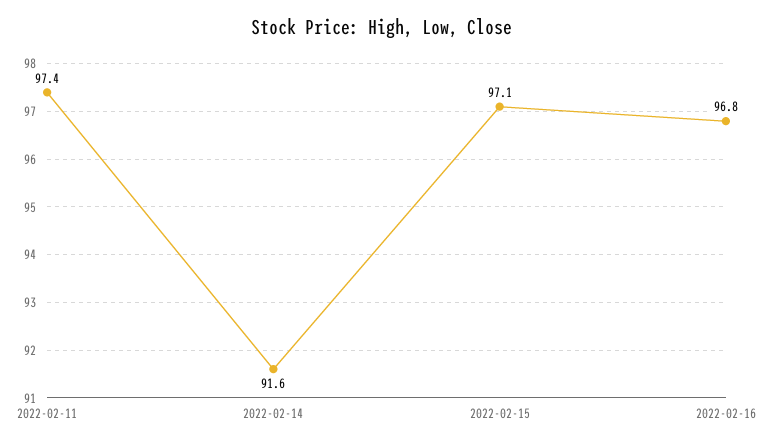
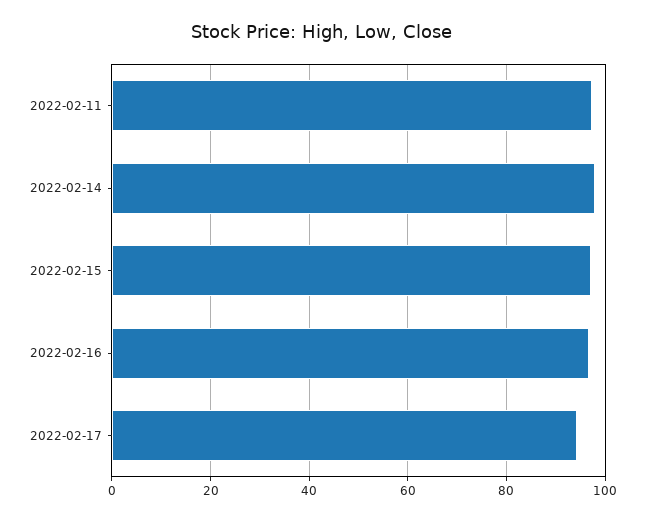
2022-02-14: 91.6 -> 98
2022-02-17: none -> 94

